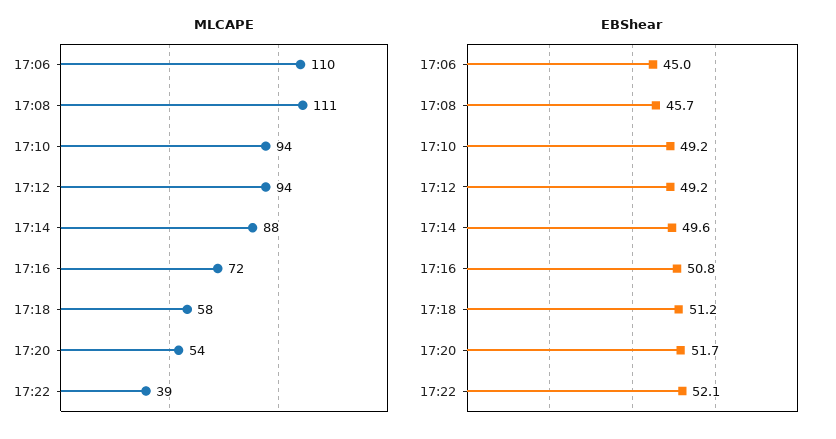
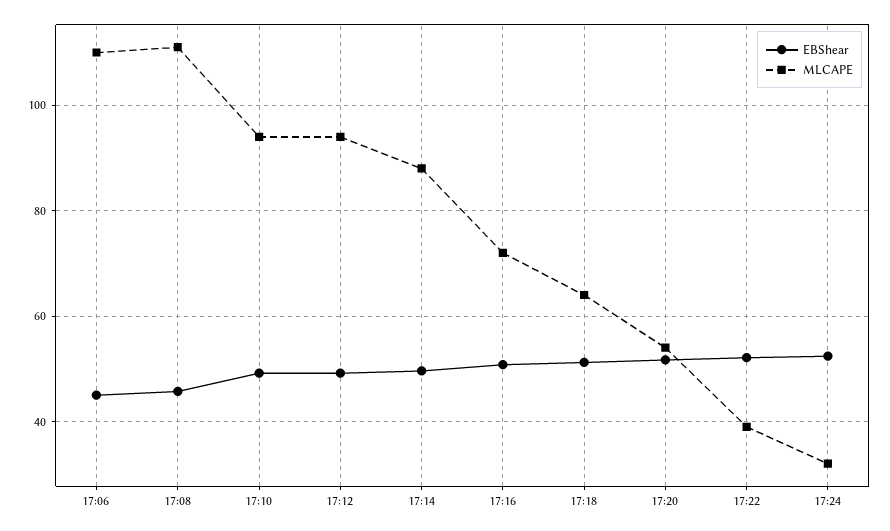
MLCAPE, 17:18: 58 -> 64
EBShear, 17:24: none -> 52
MLCAPE, 17:24: none -> 32

